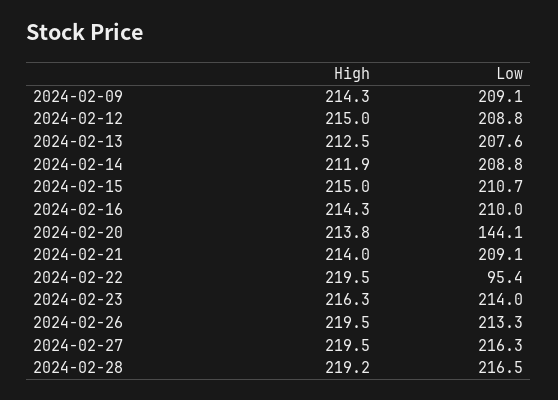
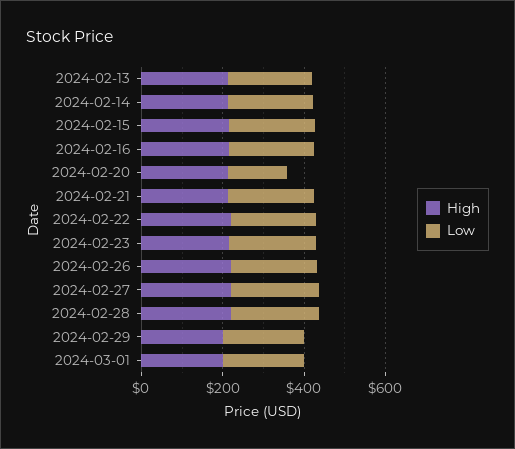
High, 2024-02-09: 214.3 -> none
Low, 2024-02-09: 209.1 -> none
High, 2024-02-12: 215 -> none
Low, 2024-02-12: 208.8 -> none
Low, 2024-02-22: 95.4 -> 200
High, 2024-02-29: none -> 200
Low, 2024-02-29: none -> 200
High, 2024-03-01: none -> 200
Low, 2024-03-01: none -> 200

